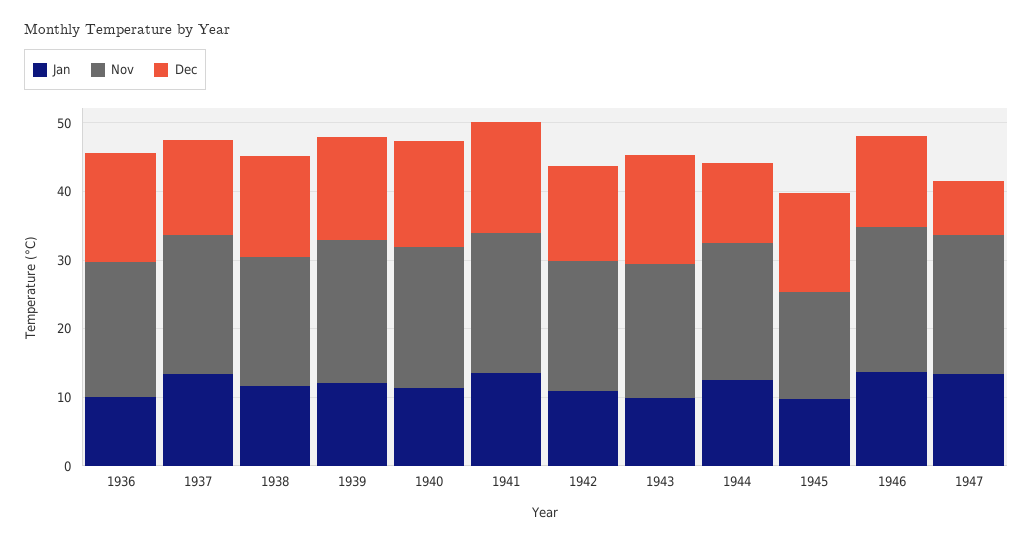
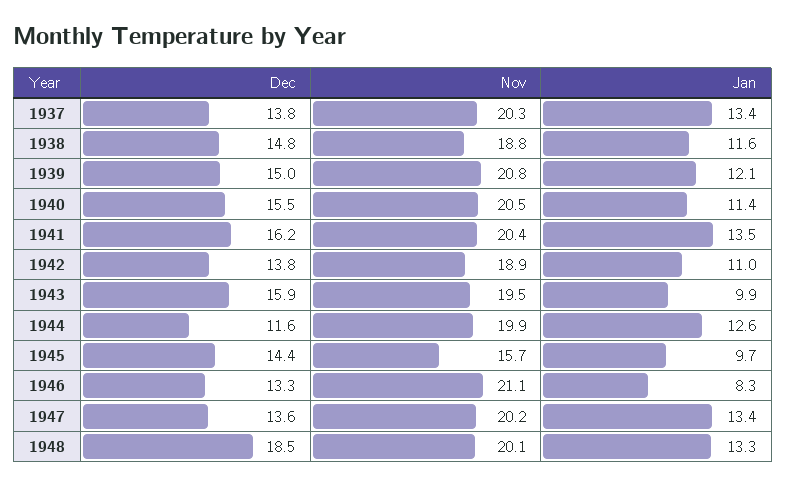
Jan, 1936: 10 -> none
Nov, 1936: 20 -> none
Dec, 1936: 16 -> none
Jan, 1946: 14 -> 8.3
Dec, 1947: 8 -> 13.6
Dec, 1948: none -> 18.5
Nov, 1948: none -> 20.1
Jan, 1948: none -> 13.3

